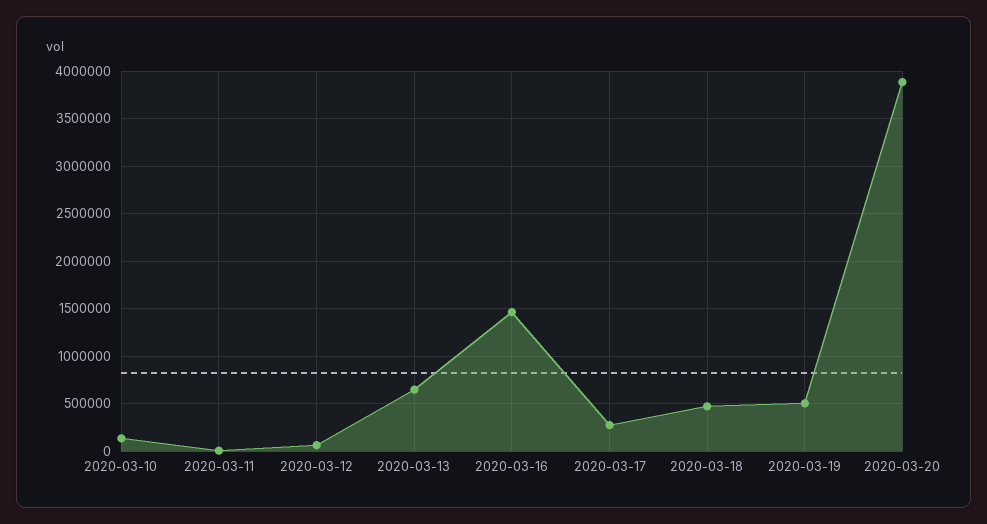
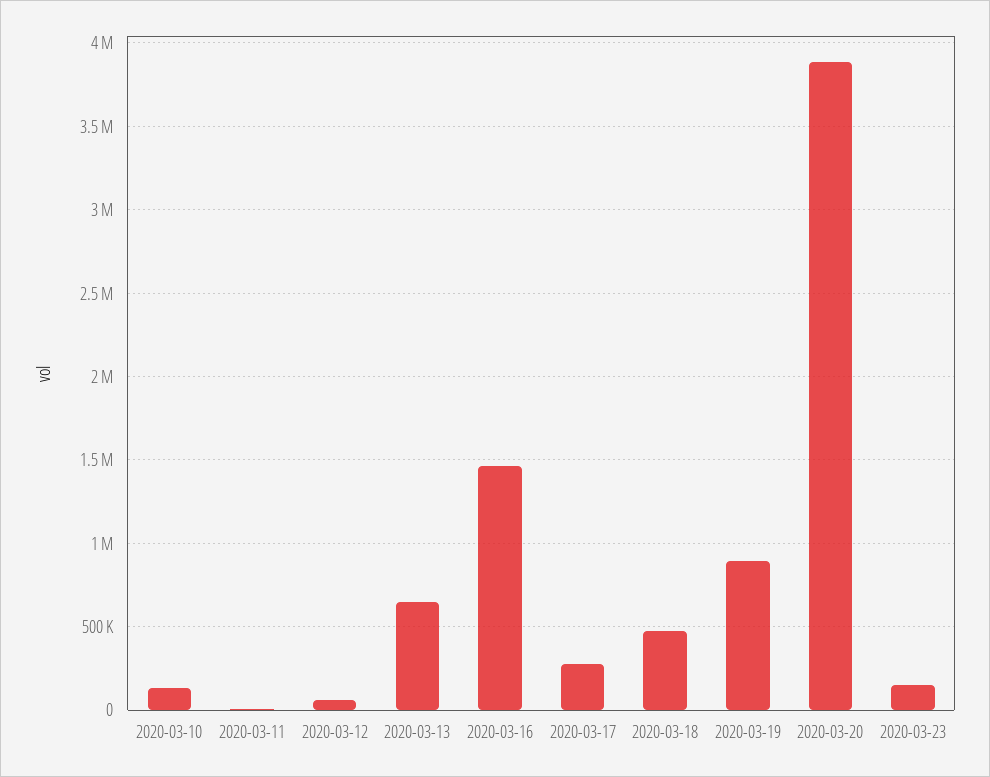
2020-03-19: 500000 -> 900000
2020-03-23: none -> 150000

